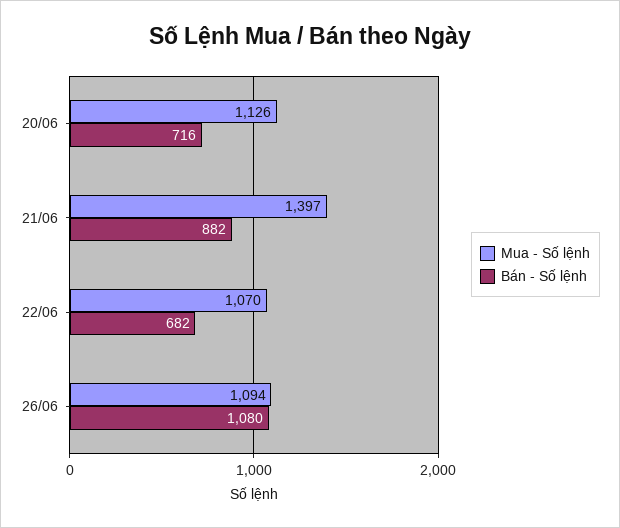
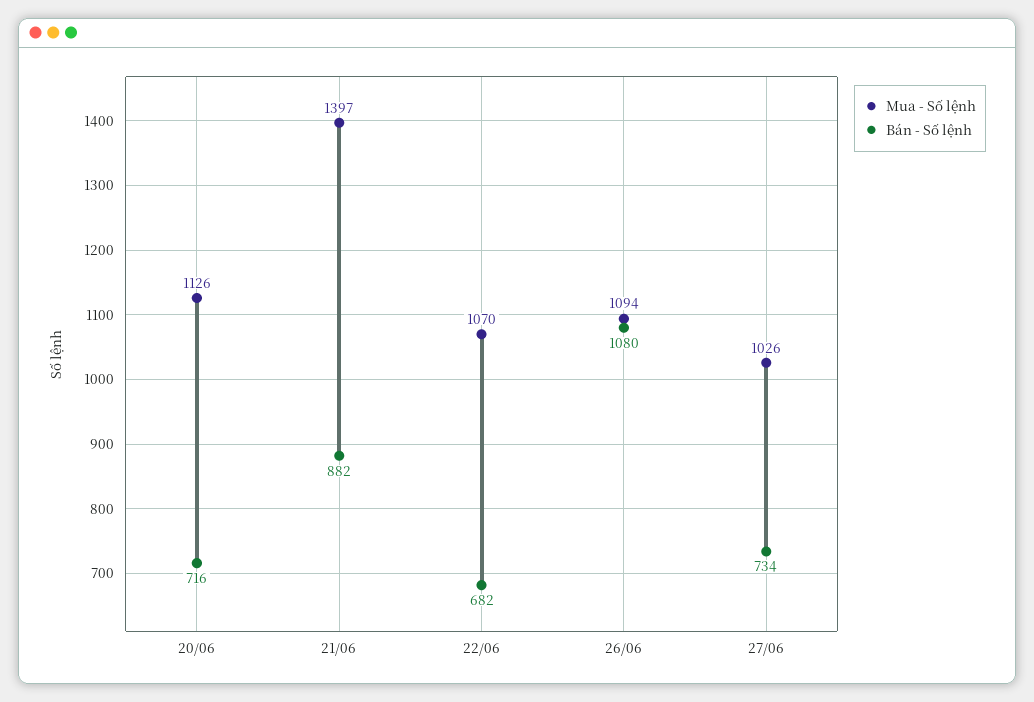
Mua - Số lệnh, 27/06: none -> 1026
Bán - Số lệnh, 27/06: none -> 734

